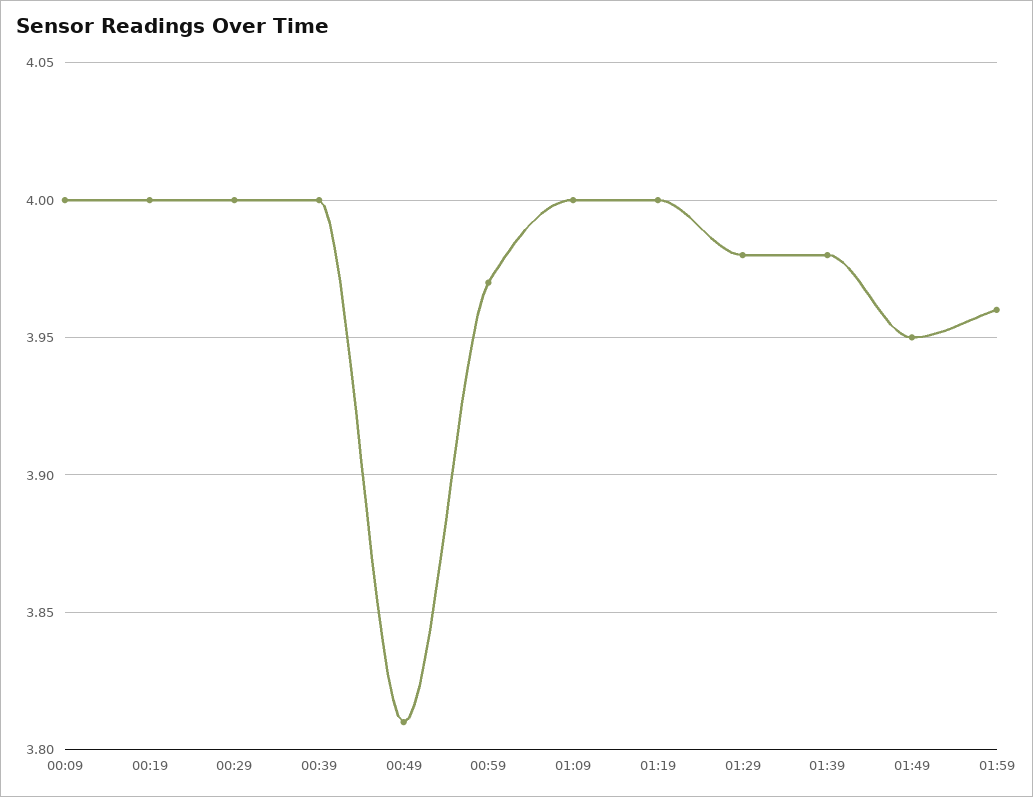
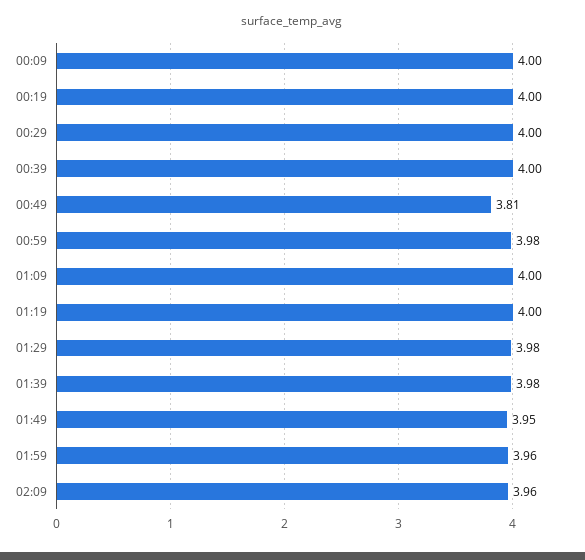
00:59: 3.97 -> 3.98
02:09: none -> 3.96

